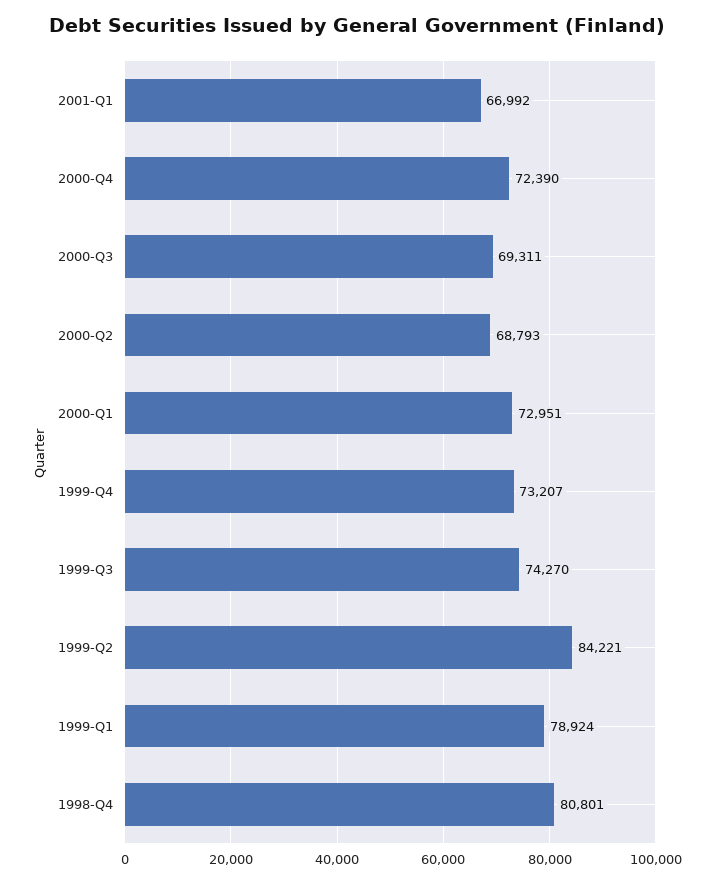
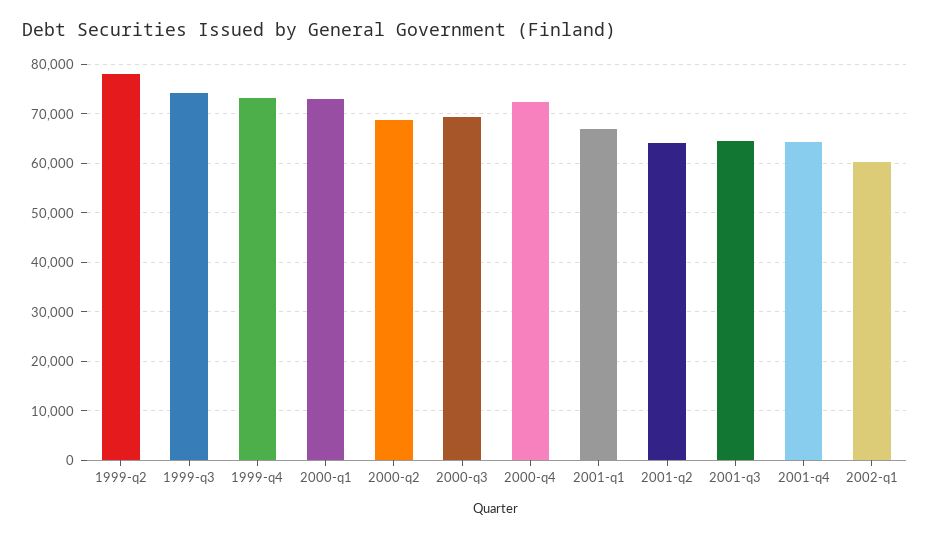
1999-Q2: 84221 -> 78000
1999-Q1: 78924 -> none
1998-Q4: 80801 -> none
2001-q2: none -> 64000
2001-q3: none -> 64000
2001-q4: none -> 64000
2002-q1: none -> 60000

